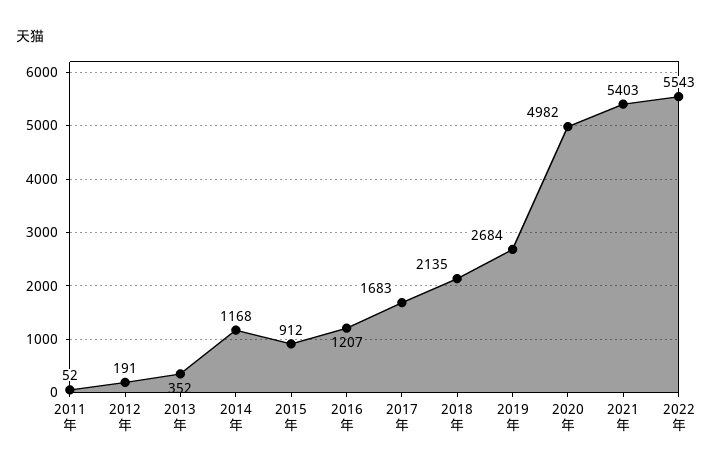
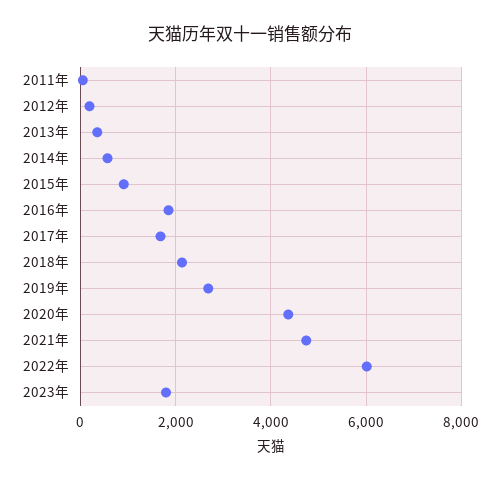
2014年: 1168 -> 600
2016年: 1207 -> 1800
2020年: 4982 -> 4400
2021年: 5403 -> 4800
2022年: 5543 -> 6000
2023年: none -> 1800

